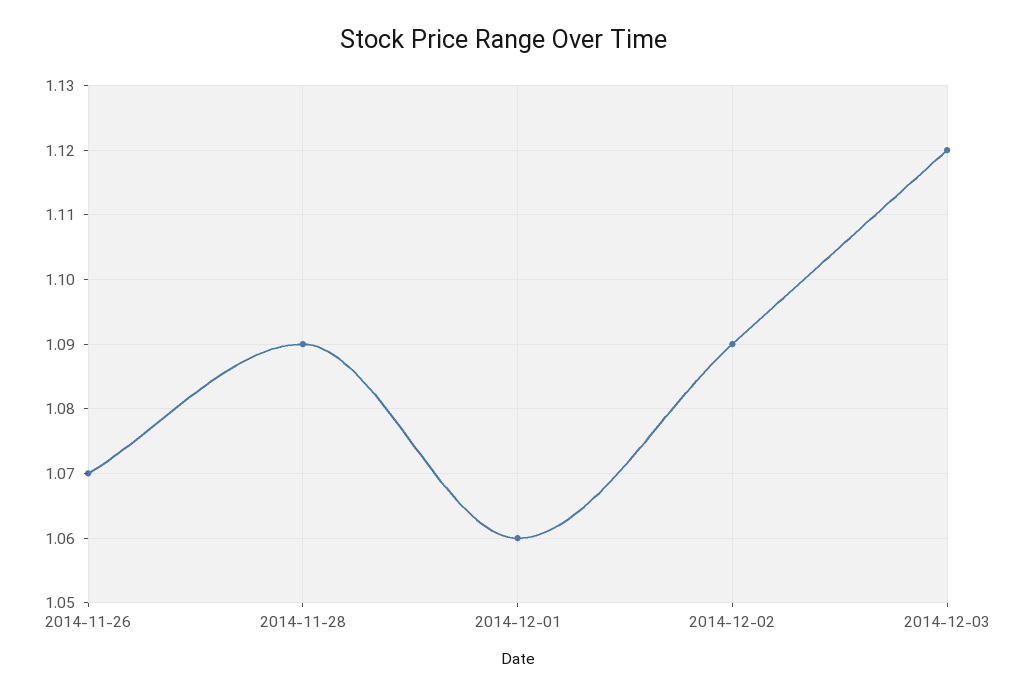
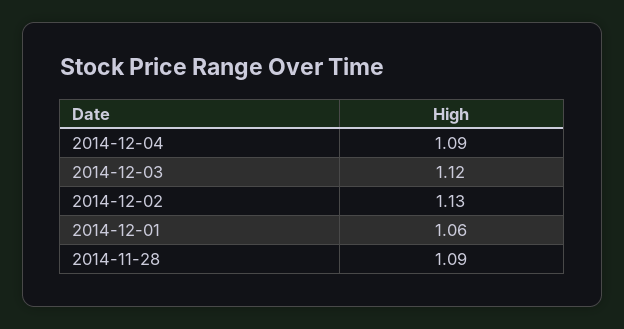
2014-11-26: 1.07 -> none
2014-12-02: 1.09 -> 1.13
2014-12-04: none -> 1.09

